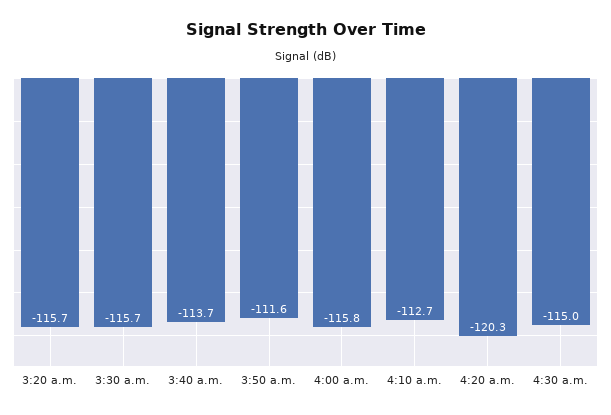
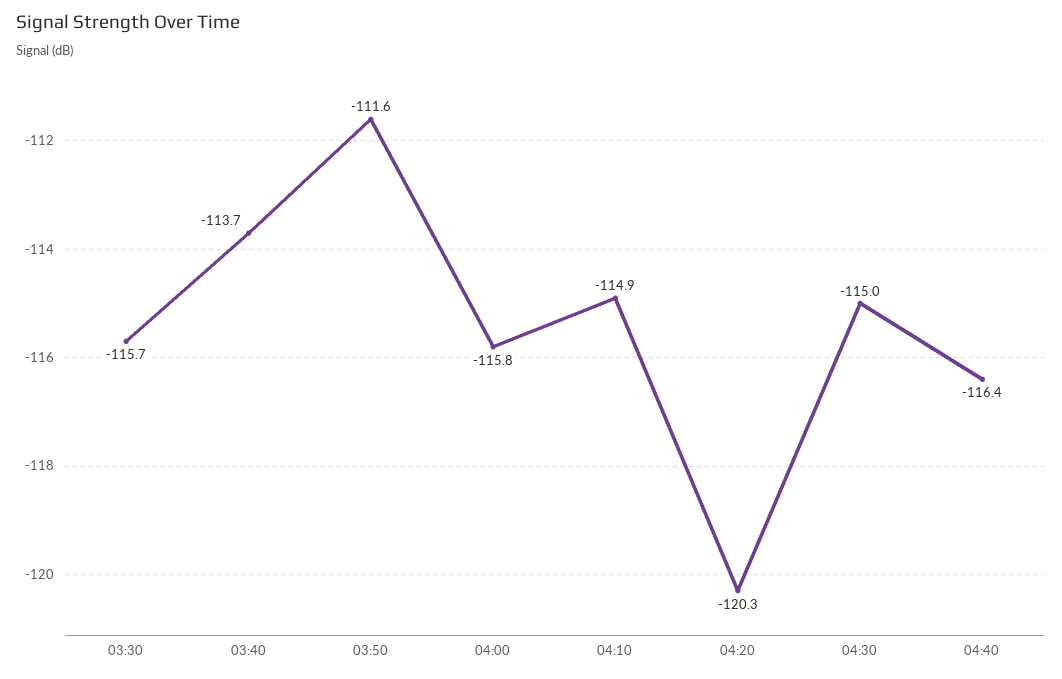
3:20 a.m.: -115.7 -> none
4:10 a.m.: -112.7 -> -114.9
04:40: none -> -116.4

